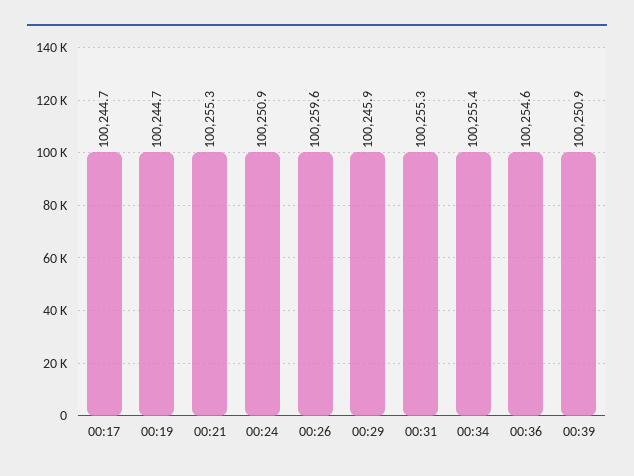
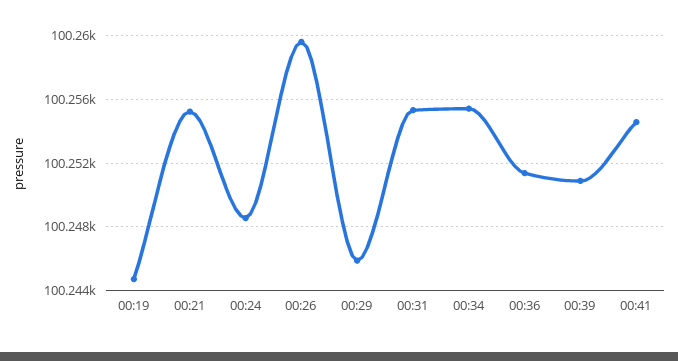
00:17: 100244.7 -> none
00:24: 100250.9 -> 100248.5
00:36: 100254.6 -> 100251.5
00:41: none -> 100254.5

